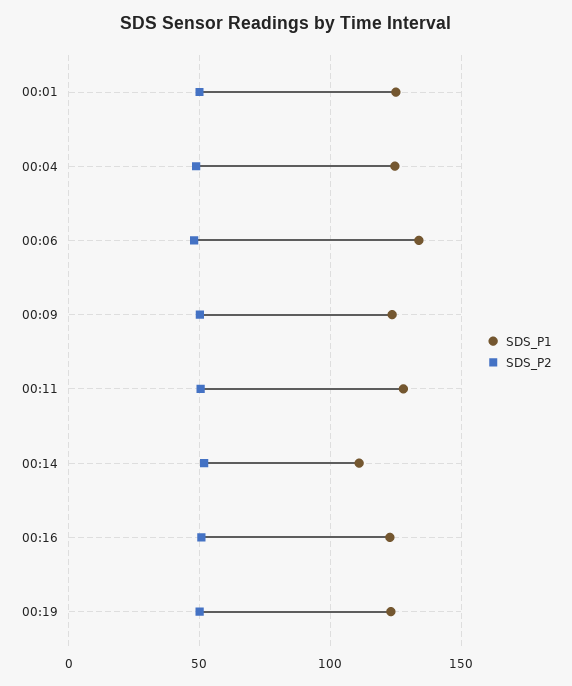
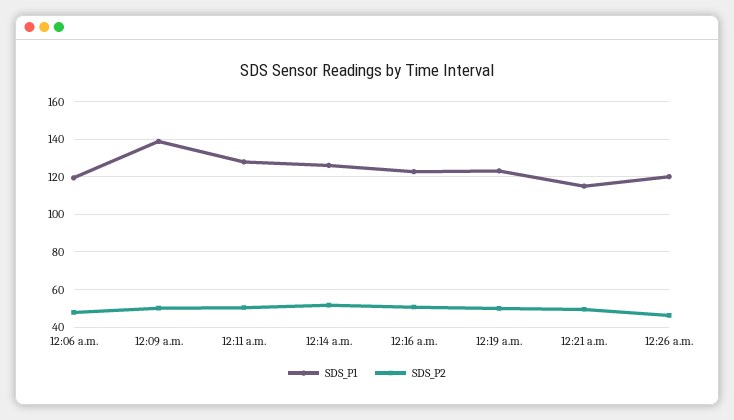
SDS_P1, 00:01: 125 -> none
SDS_P2, 00:01: 50 -> none
SDS_P1, 00:04: 125 -> none
SDS_P2, 00:04: 50 -> none
SDS_P1, 00:06: 135 -> 120
SDS_P1, 00:09: 125 -> 140
SDS_P1, 00:14: 110 -> 125
SDS_P1, 12:21 a.m.: none -> 115
SDS_P2, 12:21 a.m.: none -> 50
SDS_P1, 12:26 a.m.: none -> 120
SDS_P2, 12:26 a.m.: none -> 45

